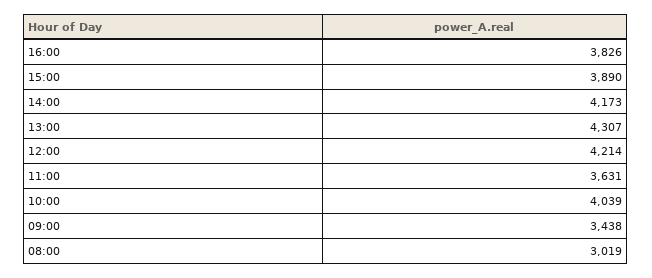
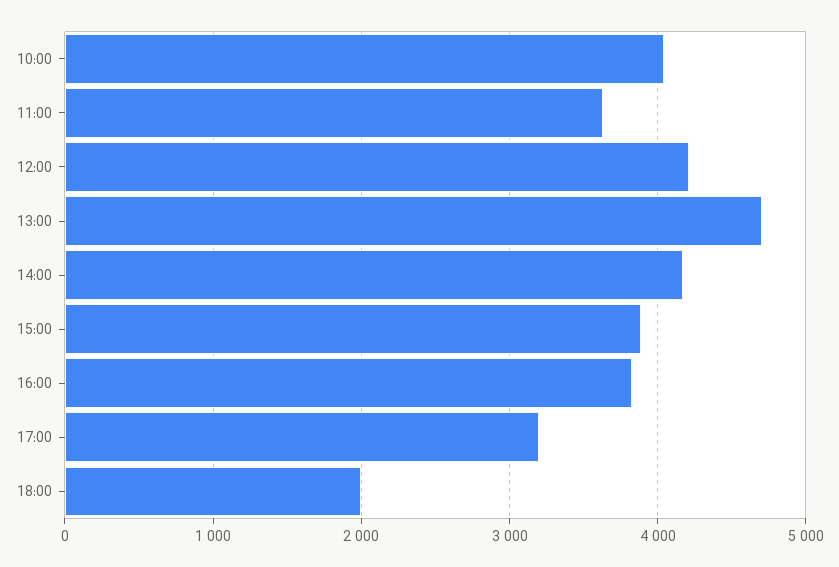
13:00: 4307 -> 4700
09:00: 3438 -> none
08:00: 3019 -> none
17:00: none -> 3200
18:00: none -> 2000

